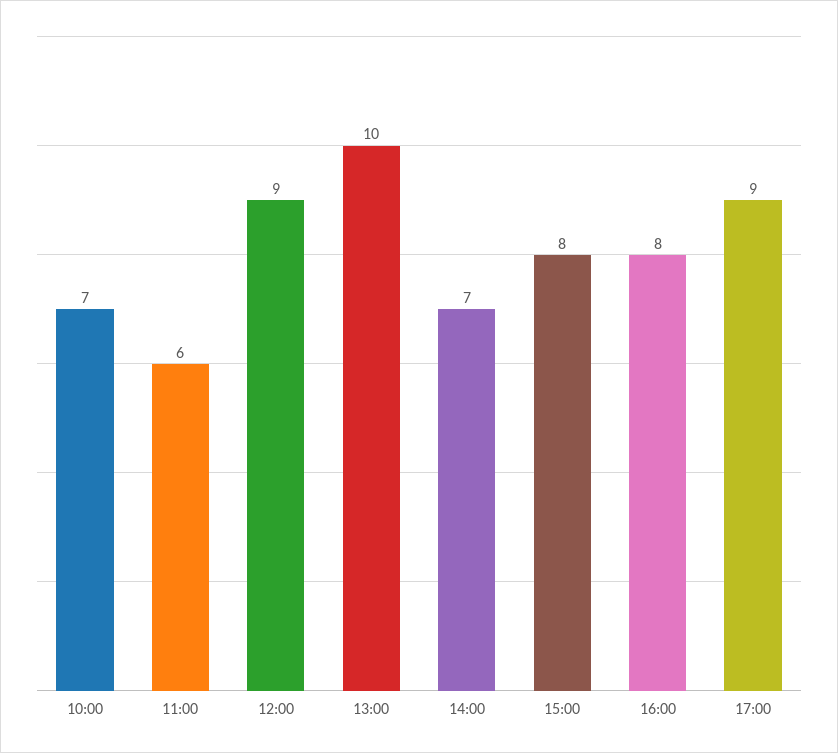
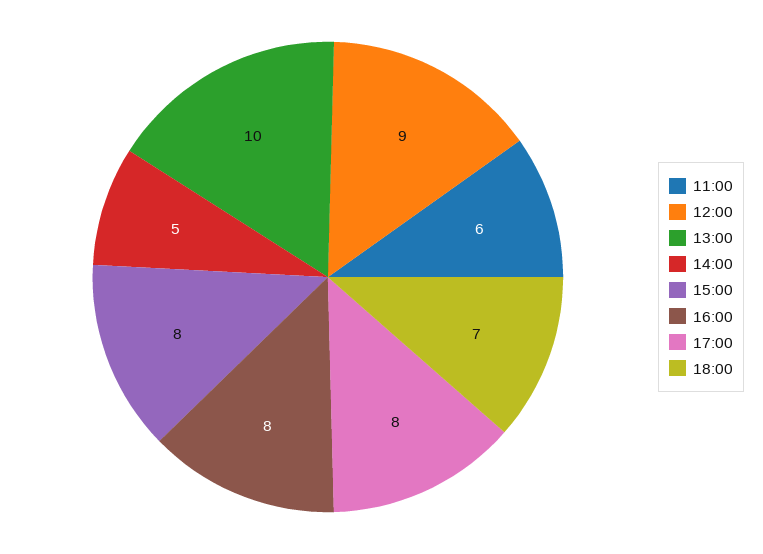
10:00: 7 -> none
14:00: 7 -> 5
17:00: 9 -> 8
18:00: none -> 7

